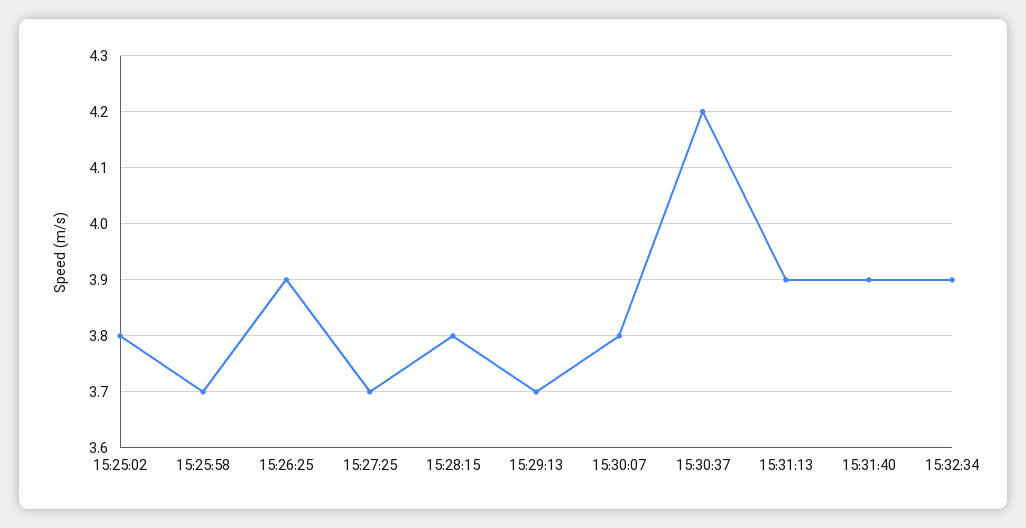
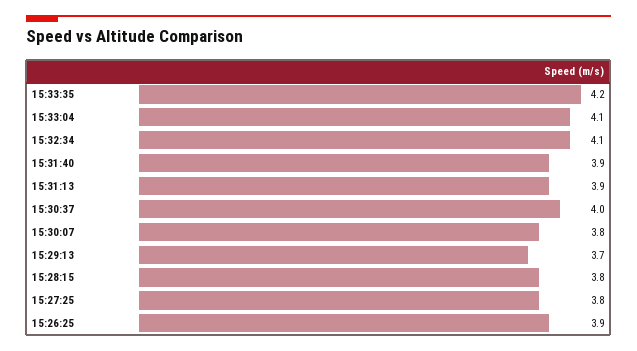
15:25:02: 3.8 -> none
15:25:58: 3.7 -> none
15:27:25: 3.7 -> 3.8
15:30:37: 4.2 -> 4
15:32:34: 3.9 -> 4.1
15:33:35: none -> 4.2
15:33:04: none -> 4.1

